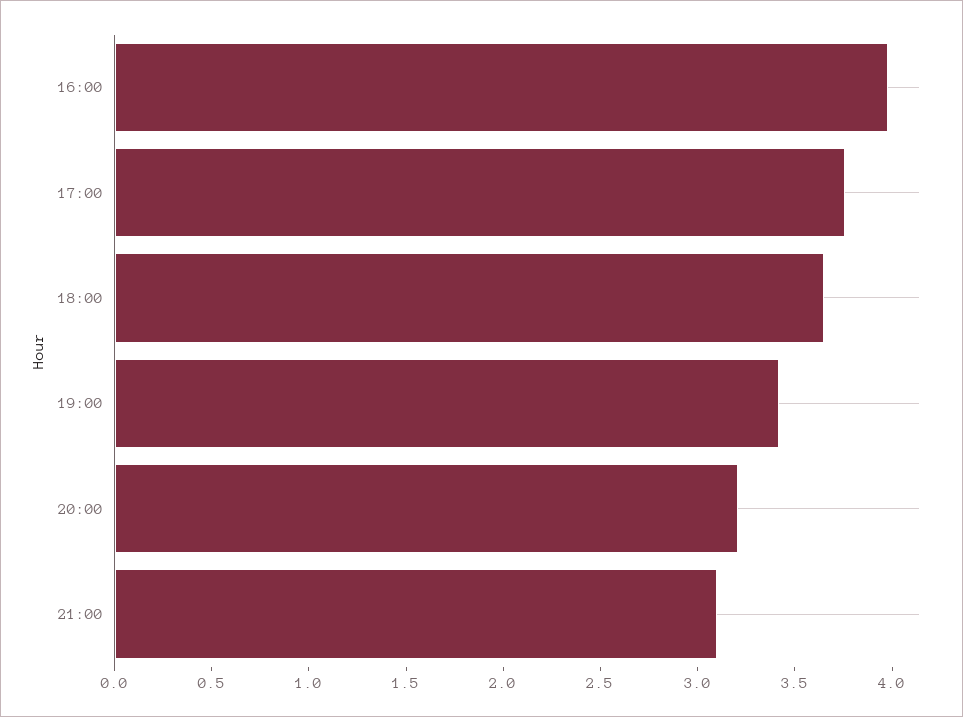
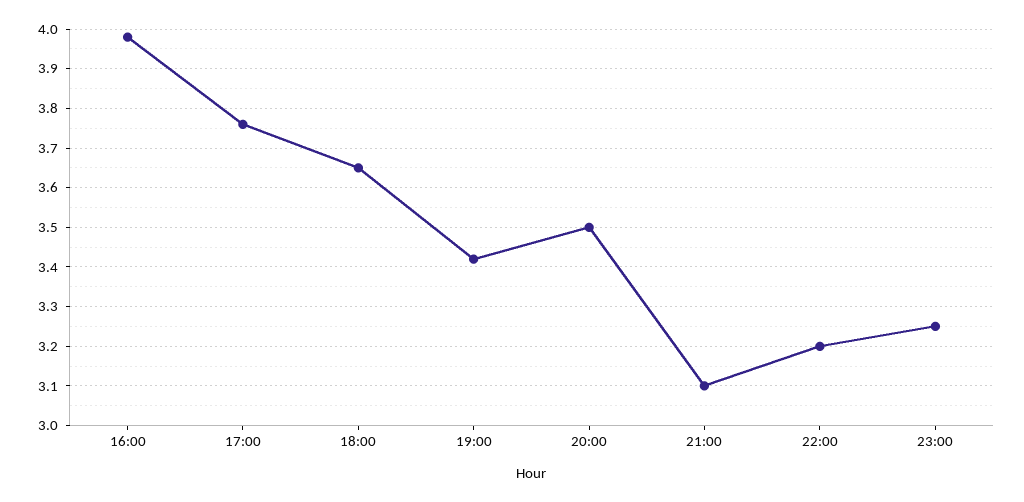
20:00: 3.2 -> 3.5
22:00: none -> 3.2
23:00: none -> 3.25

